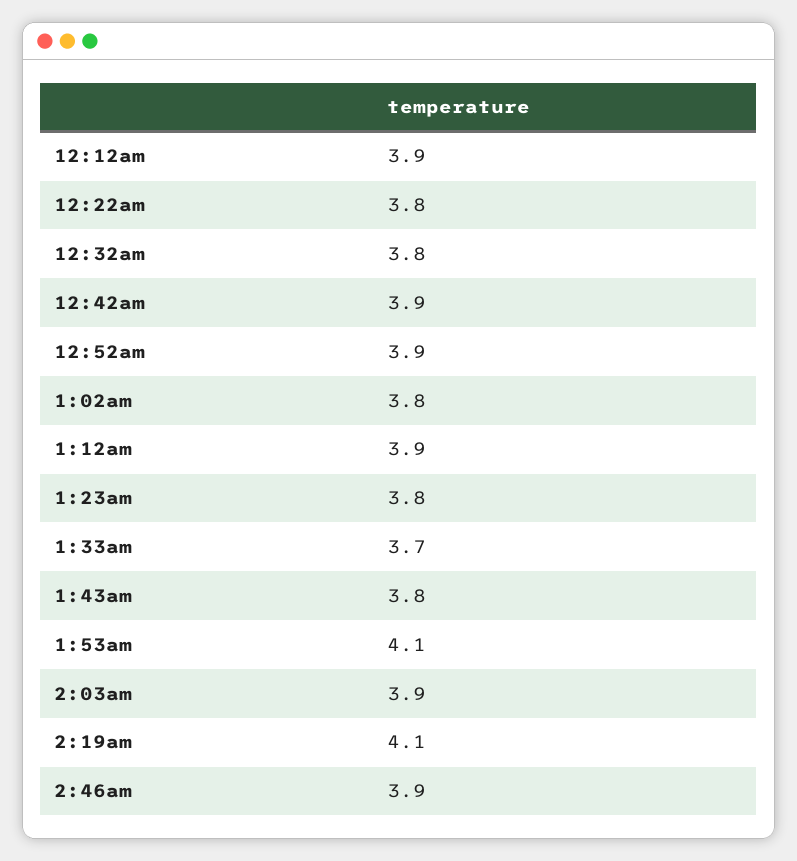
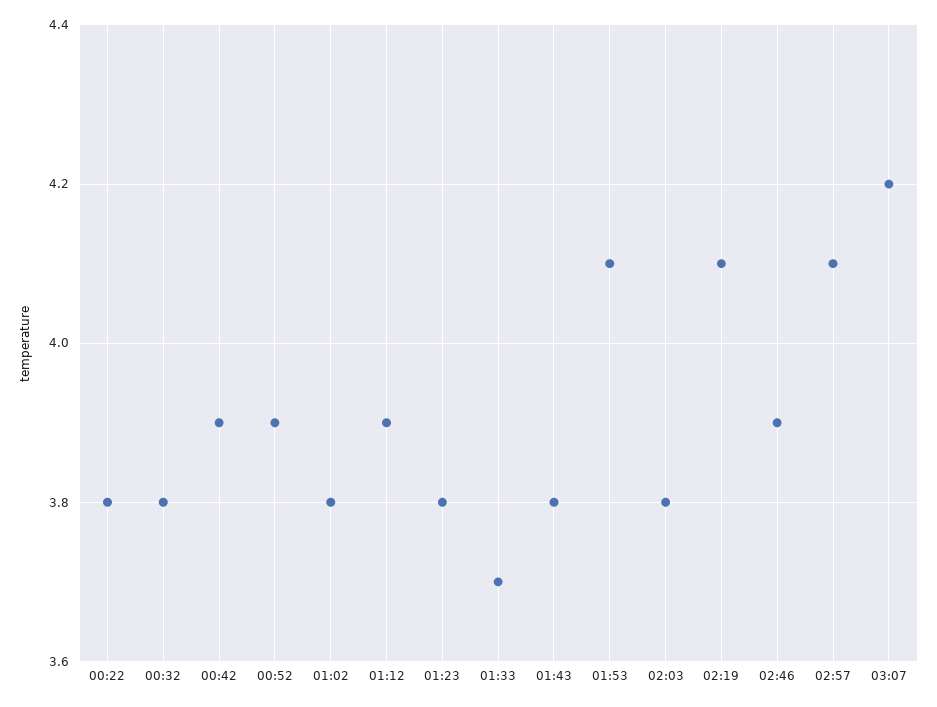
12:12am: 3.9 -> none
2:03am: 3.9 -> 3.8
02:57: none -> 4.1
03:07: none -> 4.2

